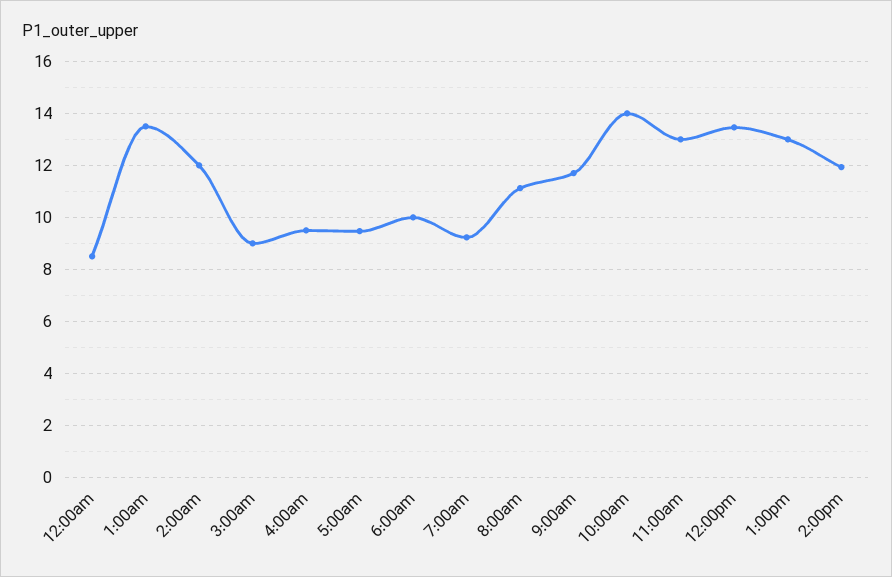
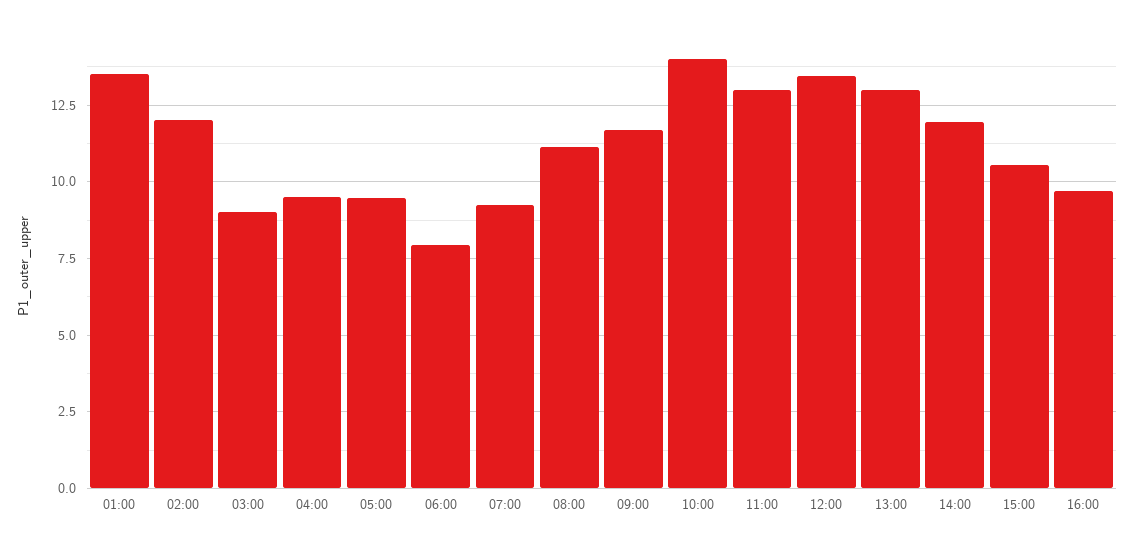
12:00am: 8.5 -> none
6:00am: 10 -> 8
15:00: none -> 10.5
16:00: none -> 9.75

